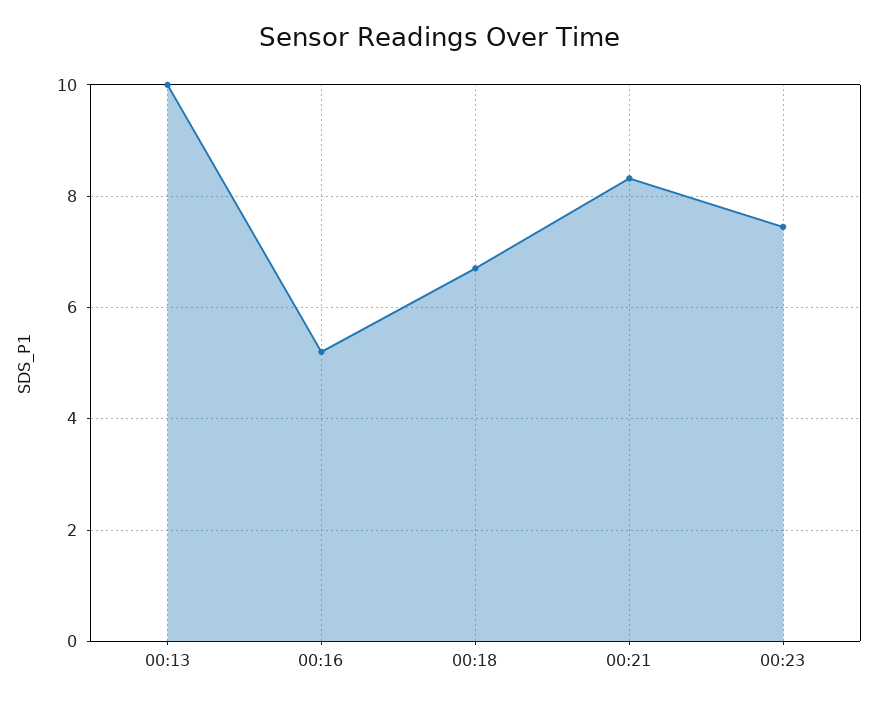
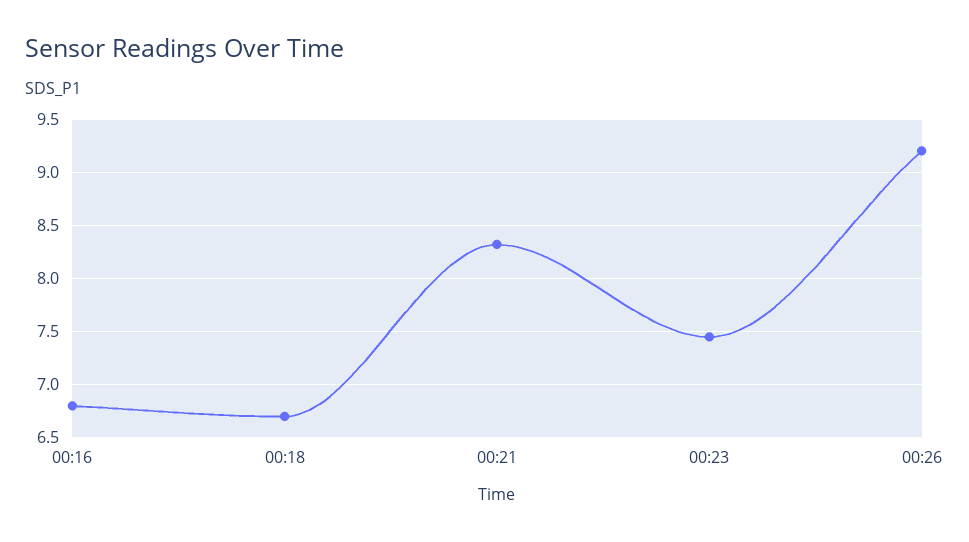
00:13: 10 -> none
00:16: 5.2 -> 6.8
00:26: none -> 9.2

